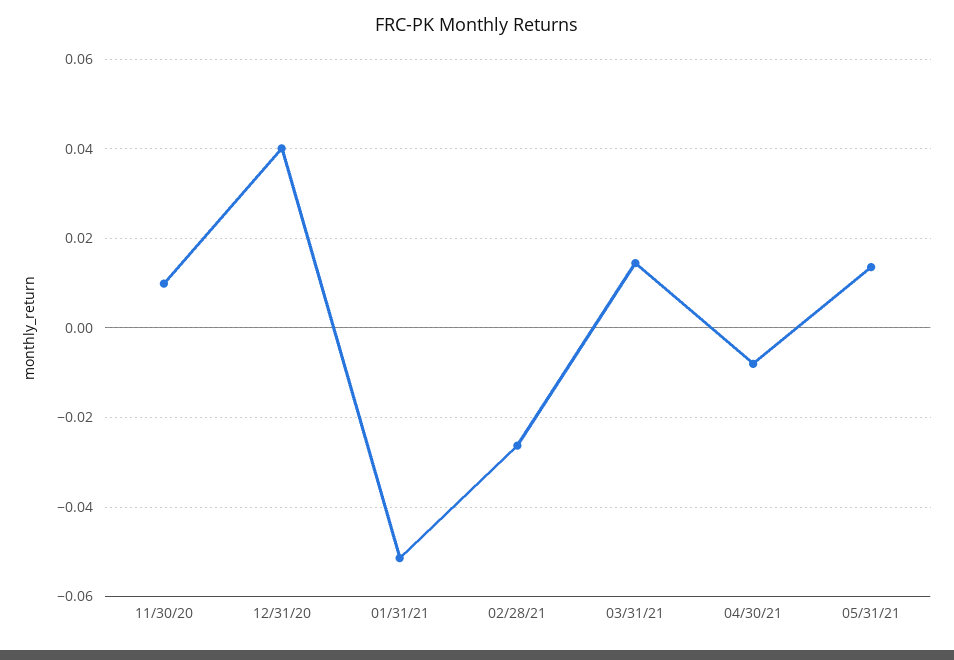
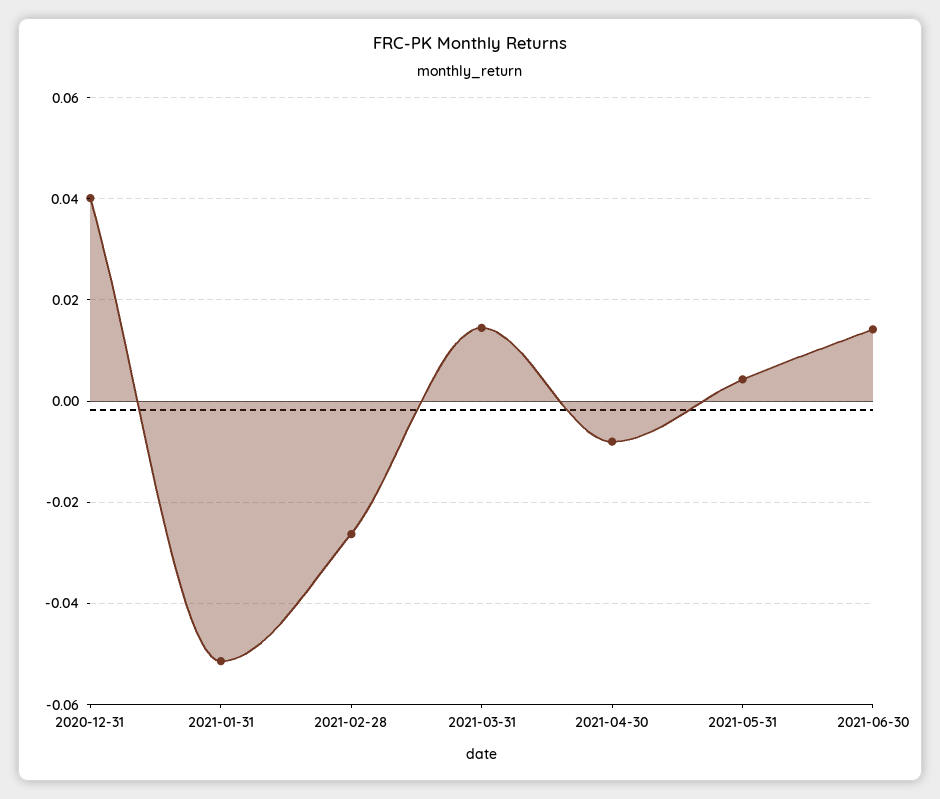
11/30/20: 0.01 -> none
05/31/21: 0.014 -> 0.004
2021-06-30: none -> 0.014

